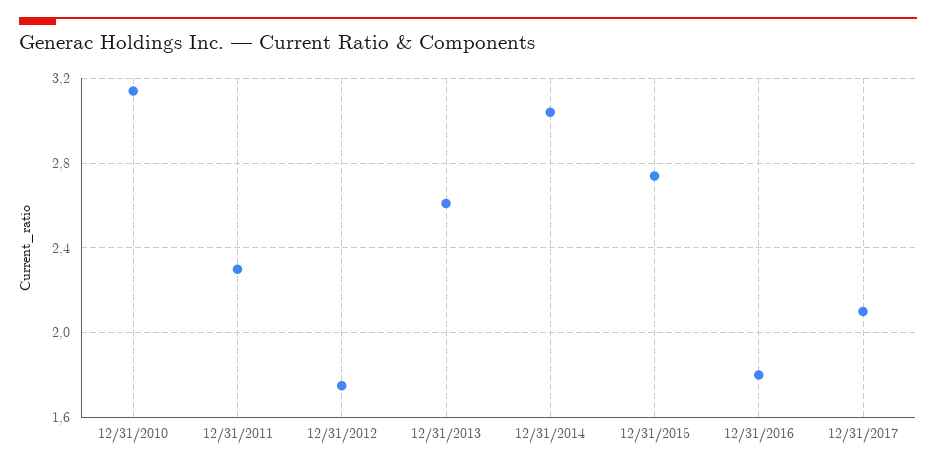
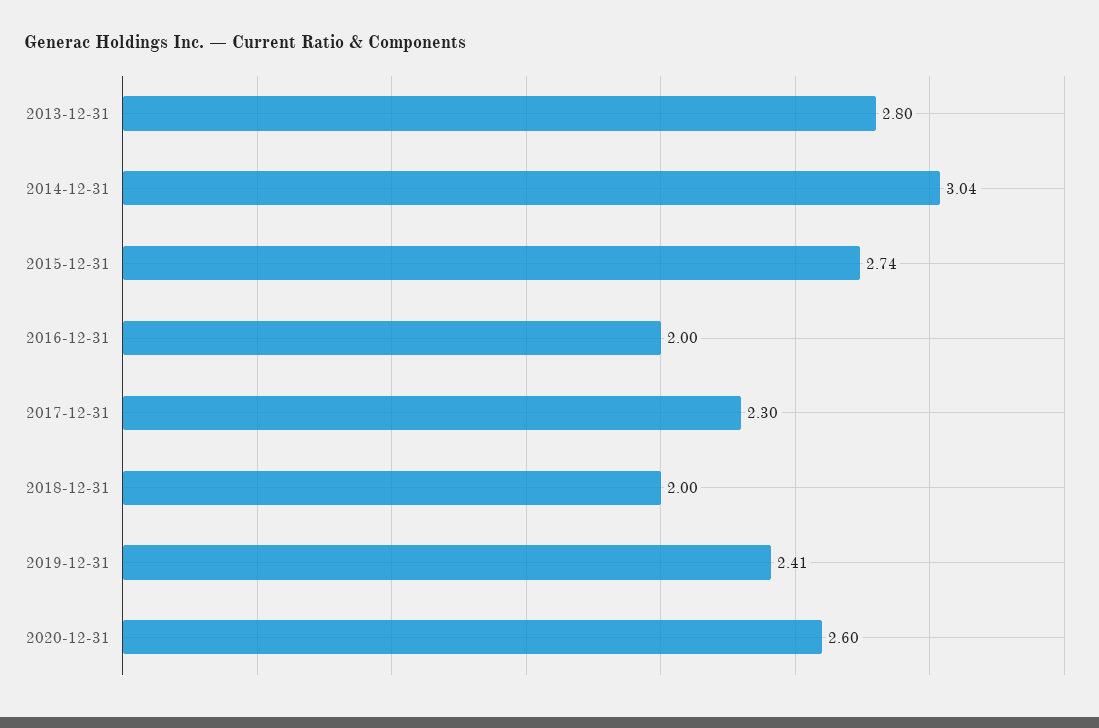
12/31/2010: 3.15 -> none
12/31/2011: 2.3 -> none
12/31/2012: 1.75 -> none
12/31/2013: 2.6 -> 2.8
12/31/2016: 1.8 -> 2
12/31/2017: 2.1 -> 2.3
2018-12-31: none -> 2
2019-12-31: none -> 2.41
2020-12-31: none -> 2.6

